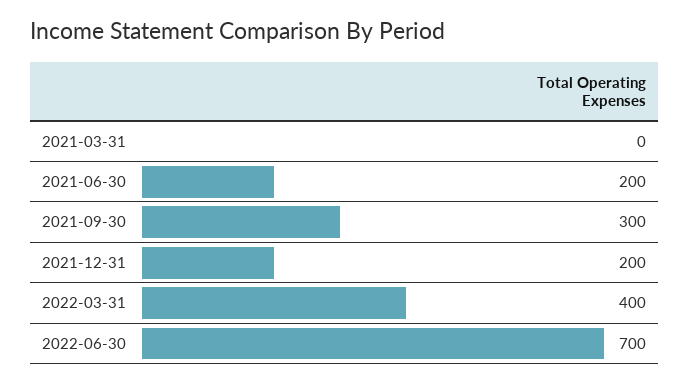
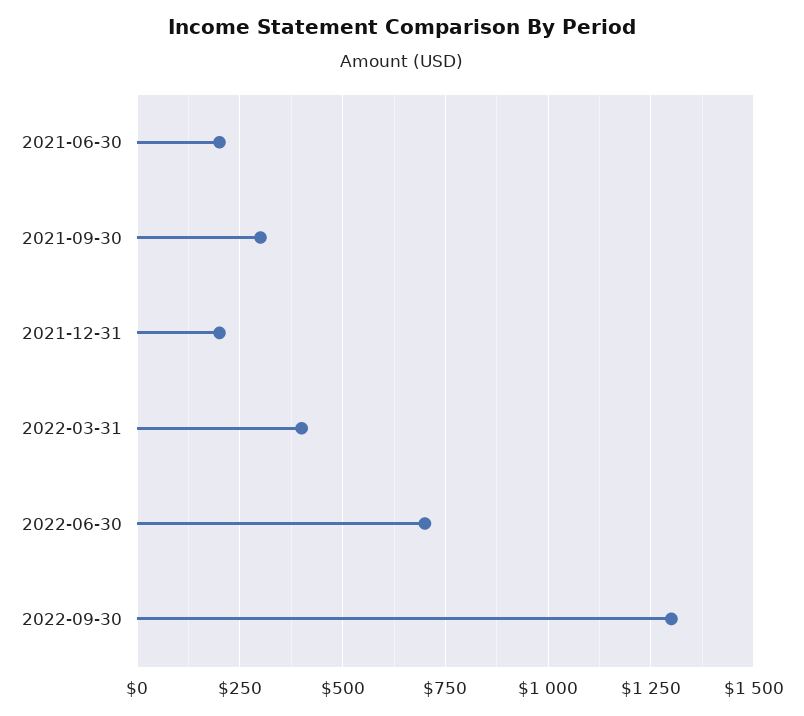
2021-03-31: 0 -> none
2022-09-30: none -> 1300

